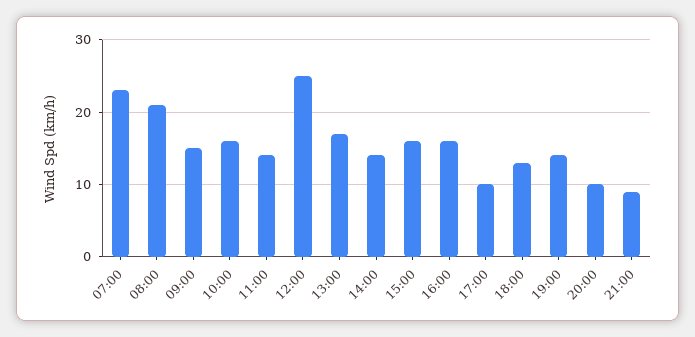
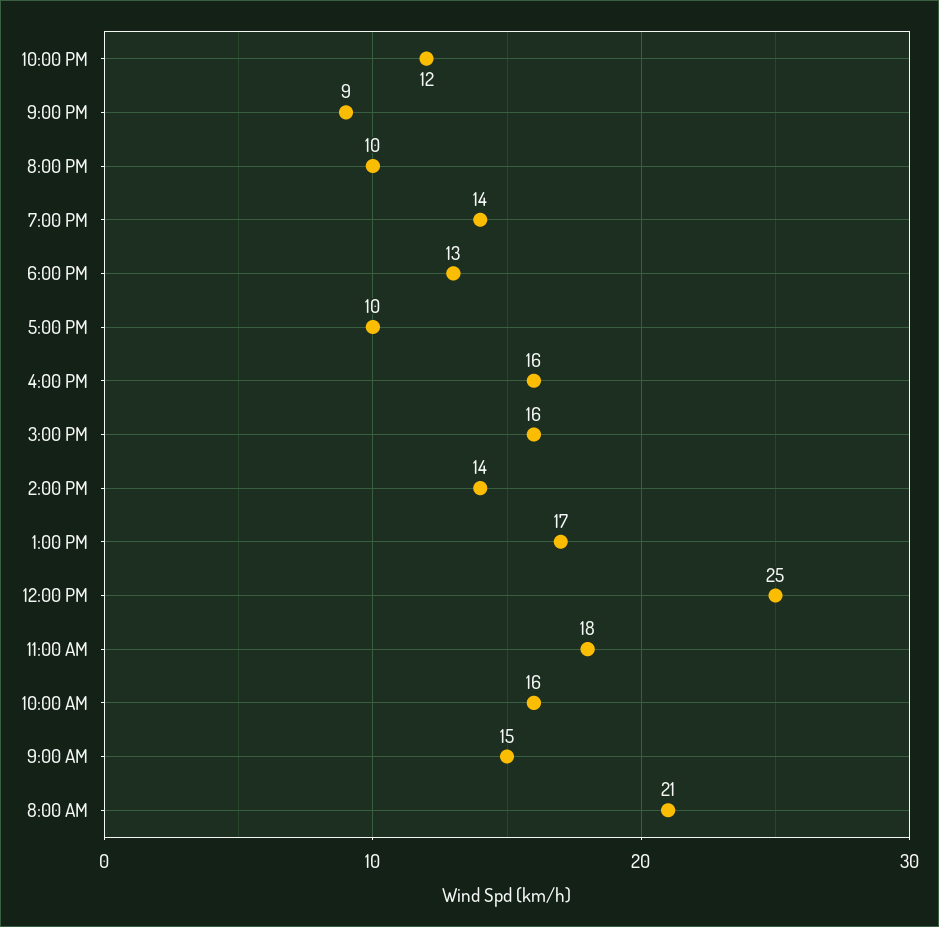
07:00: 23 -> none
11:00: 14 -> 18
10:00 PM: none -> 12

